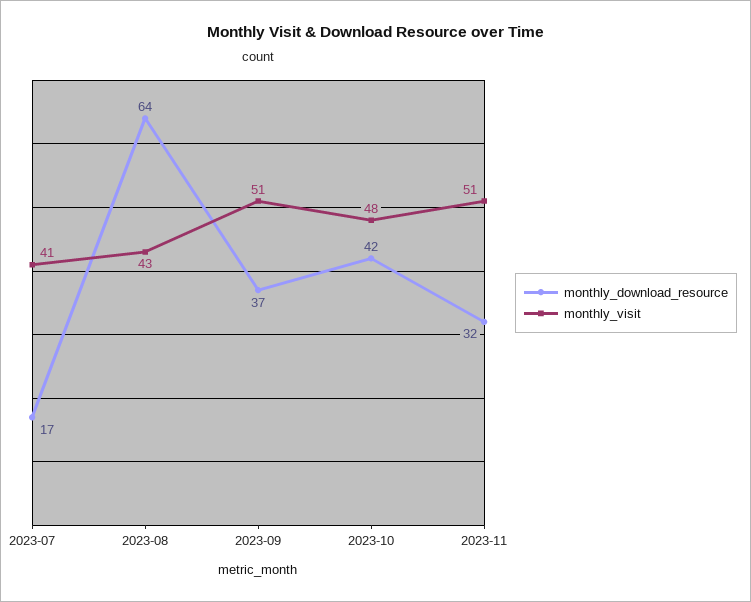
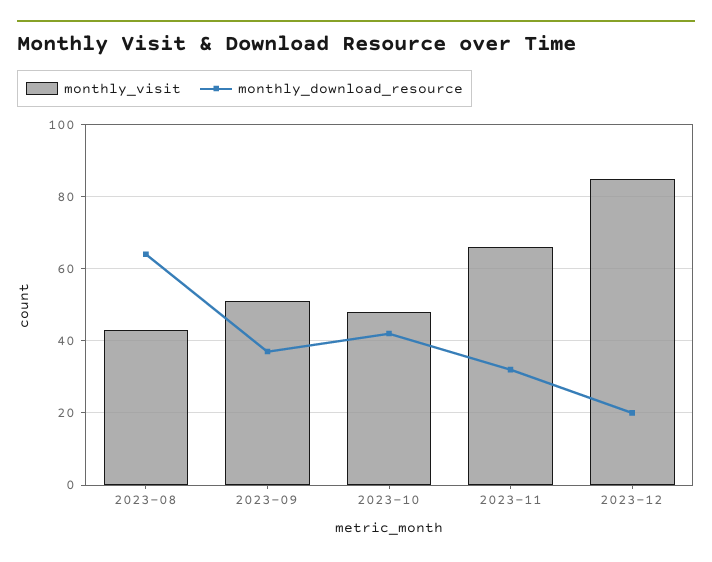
monthly_download_resource, 2023-07: 17 -> none
monthly_visit, 2023-07: 41 -> none
monthly_visit, 2023-11: 51 -> 65
monthly_visit, 2023-12: none -> 85
monthly_download_resource, 2023-12: none -> 20

